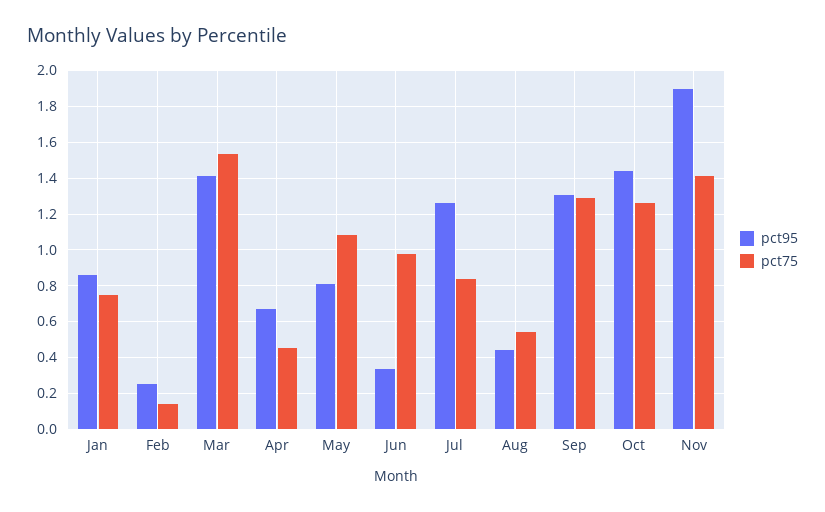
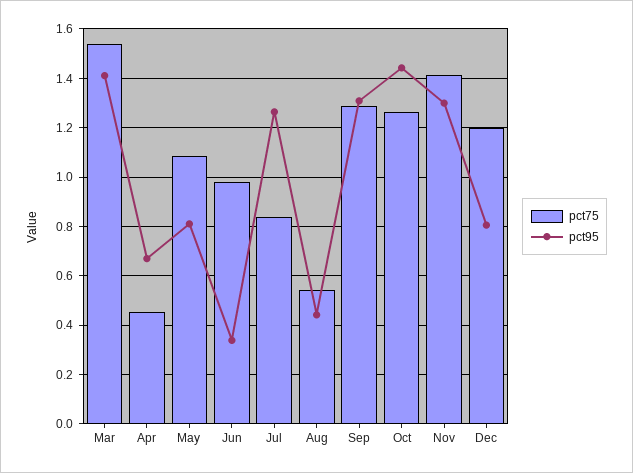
pct95, Jan: 0.85 -> none
pct75, Jan: 0.75 -> none
pct95, Feb: 0.25 -> none
pct75, Feb: 0.15 -> none
pct95, Nov: 1.9 -> 1.3
pct75, Dec: none -> 1.2
pct95, Dec: none -> 0.8

